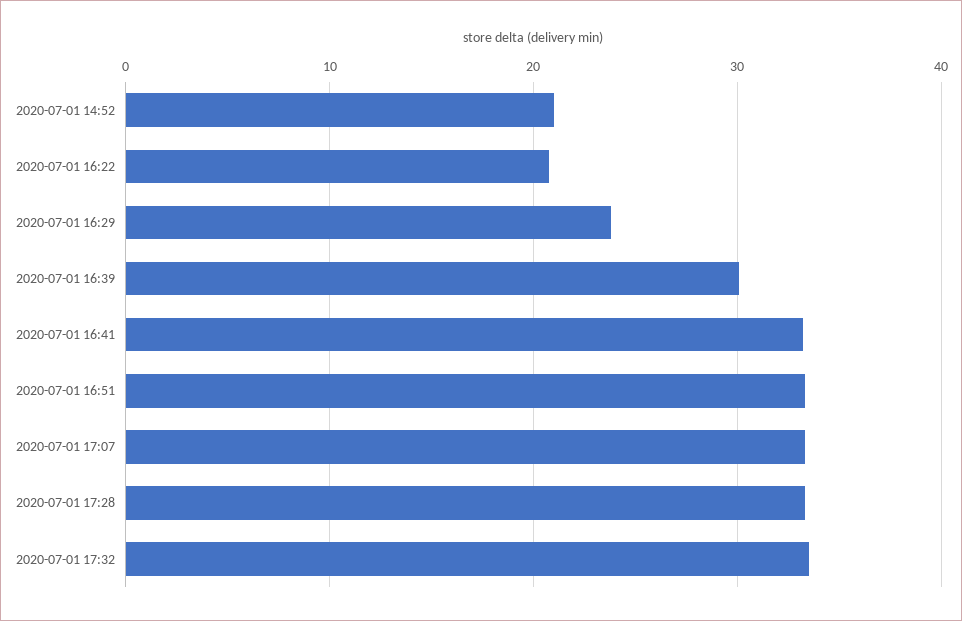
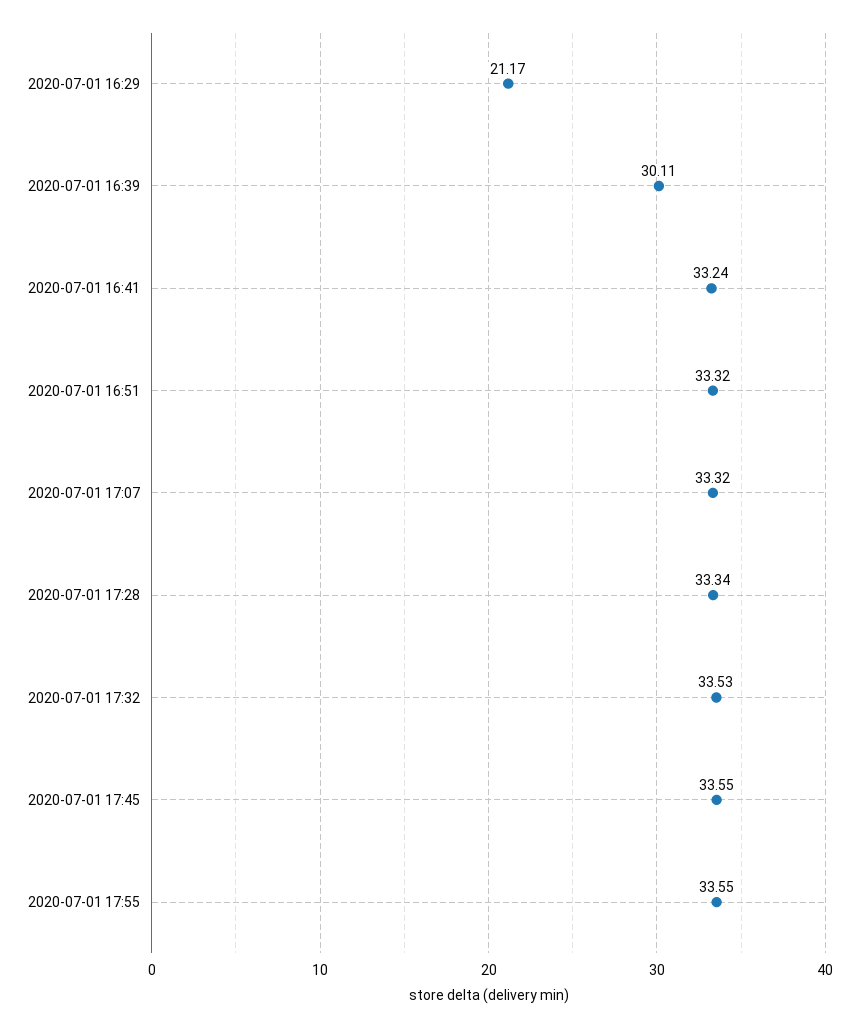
2020-07-01 14:52: 21 -> none
2020-07-01 16:22: 21 -> none
2020-07-01 16:29: 24 -> 21.17
2020-07-01 17:45: none -> 33.55
2020-07-01 17:55: none -> 33.55

